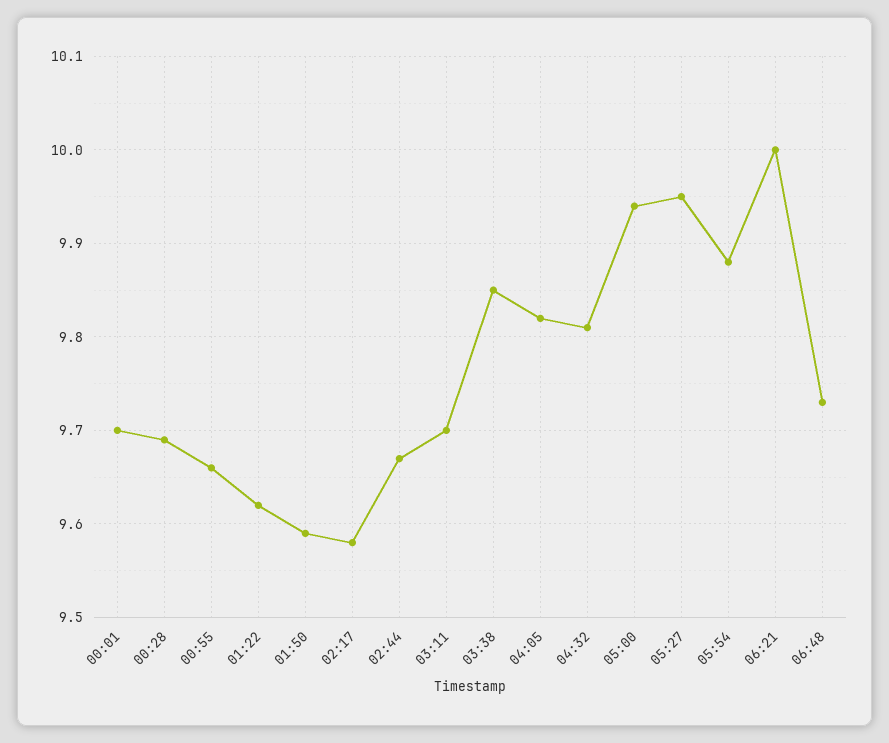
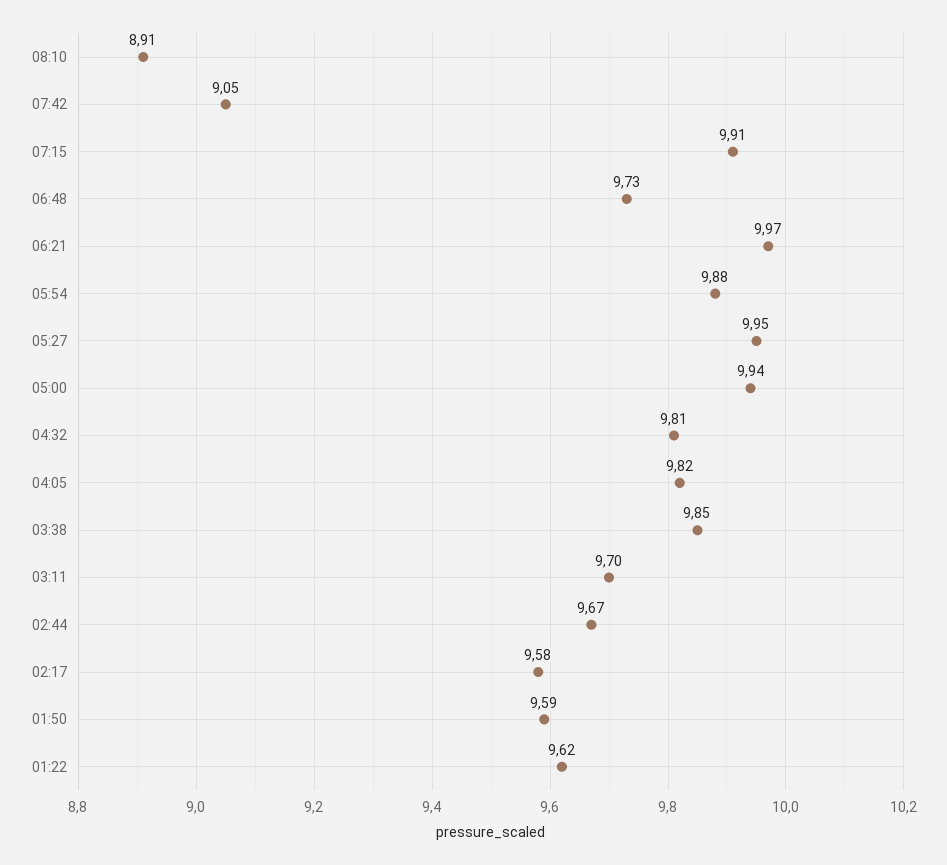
00:01: 9.7 -> none
00:28: 9.69 -> none
00:55: 9.66 -> none
06:21: 10 -> 9.97
08:10: none -> 8.91
07:42: none -> 9.05
07:15: none -> 9.91

